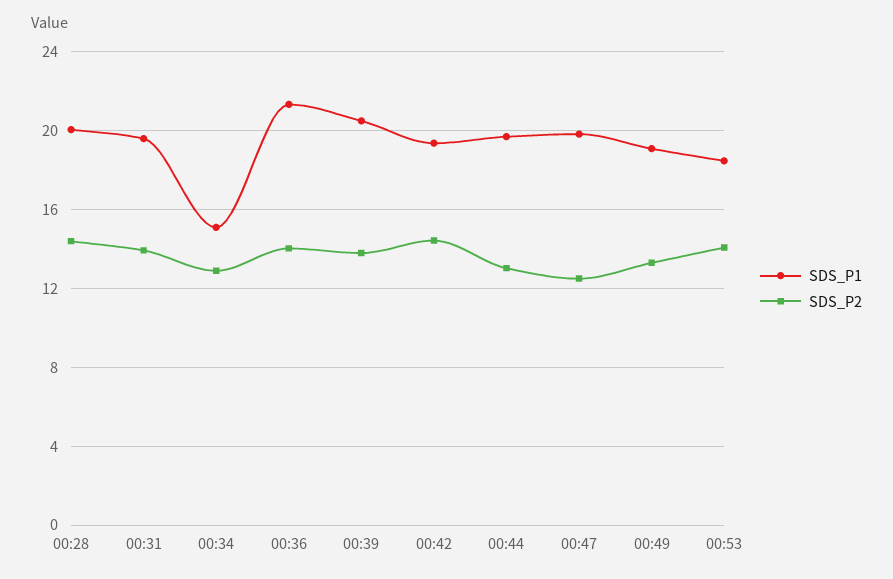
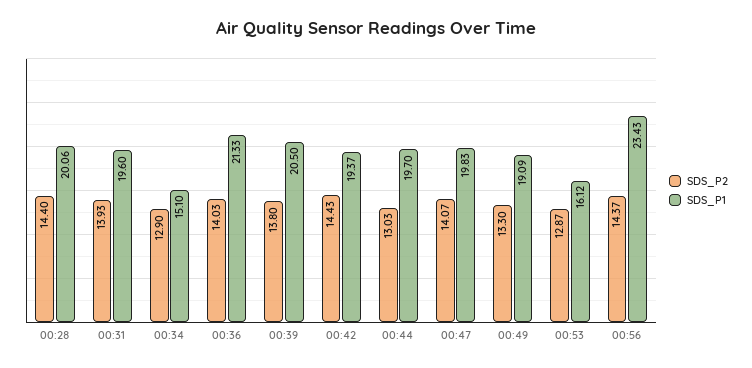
SDS_P2, 00:47: 12.5 -> 14.07
SDS_P1, 00:53: 18.5 -> 16.12
SDS_P2, 00:53: 14 -> 12.87
SDS_P2, 00:56: none -> 14.37
SDS_P1, 00:56: none -> 23.43

